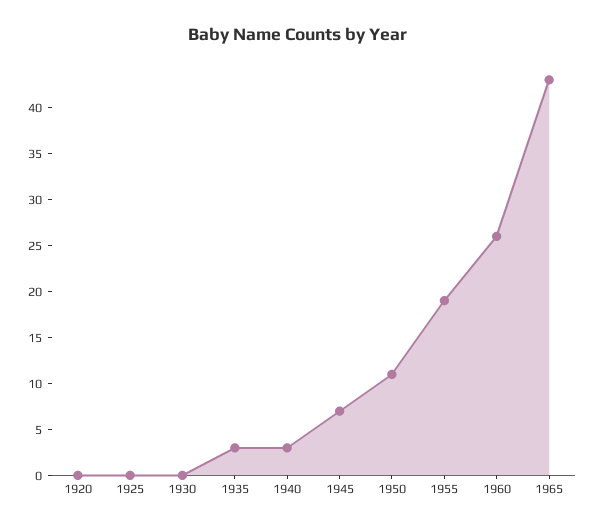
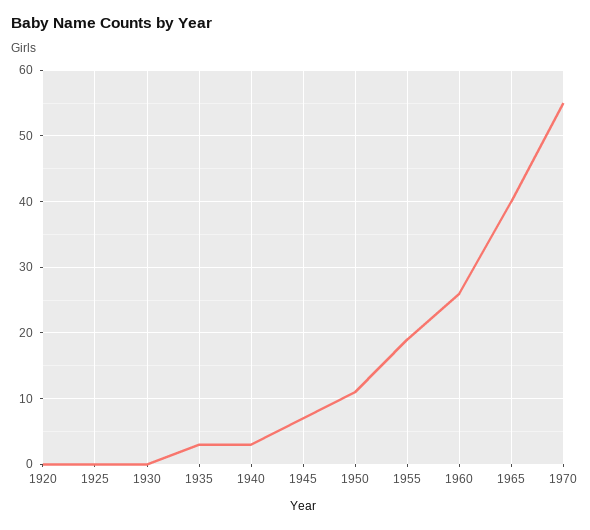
1965: 43 -> 40
1970: none -> 55

